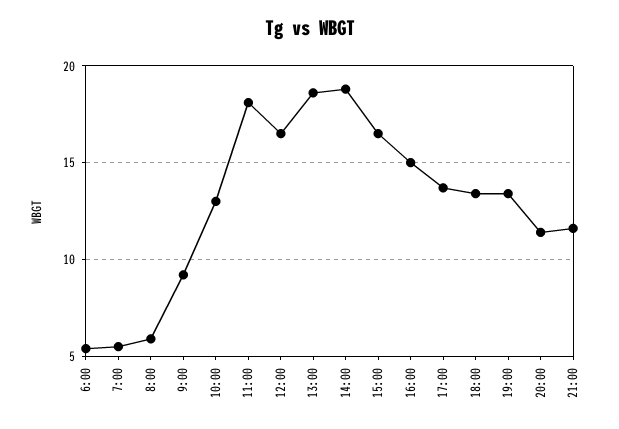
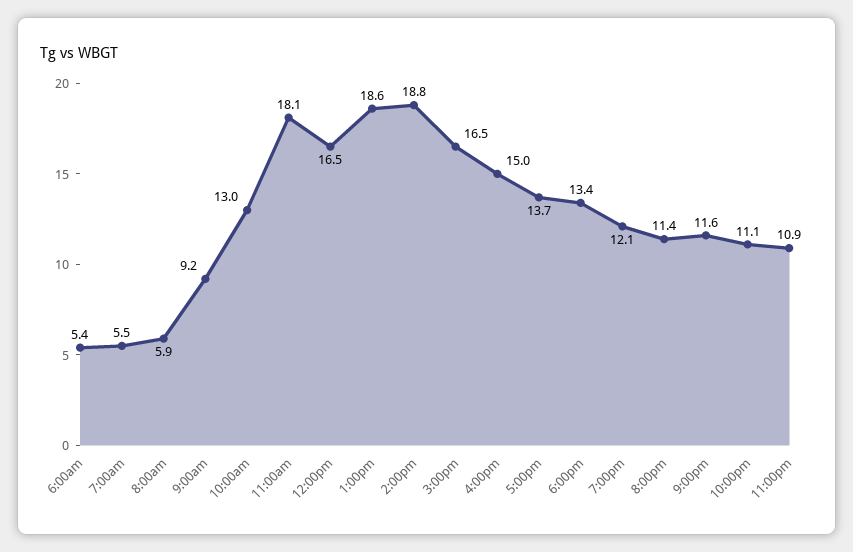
19:00: 13.5 -> 12.1
10:00pm: none -> 11.1
11:00pm: none -> 10.9

